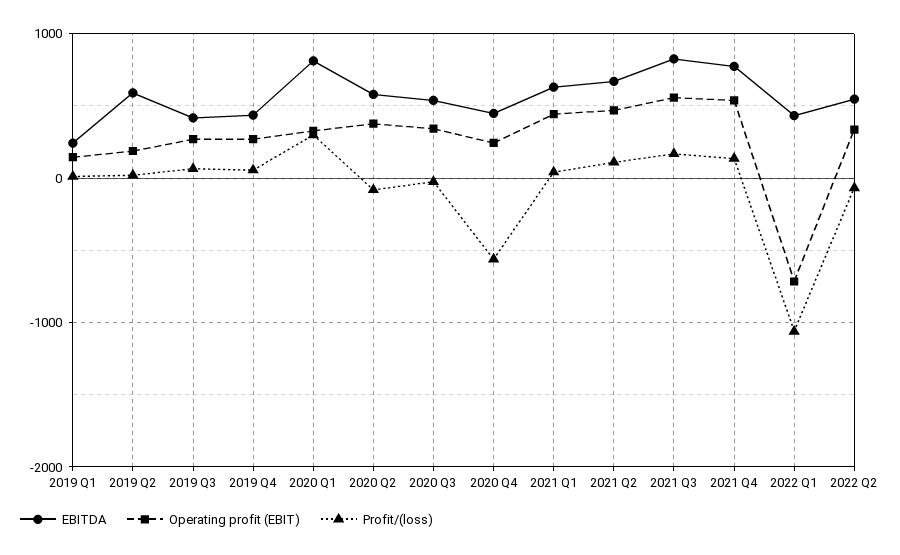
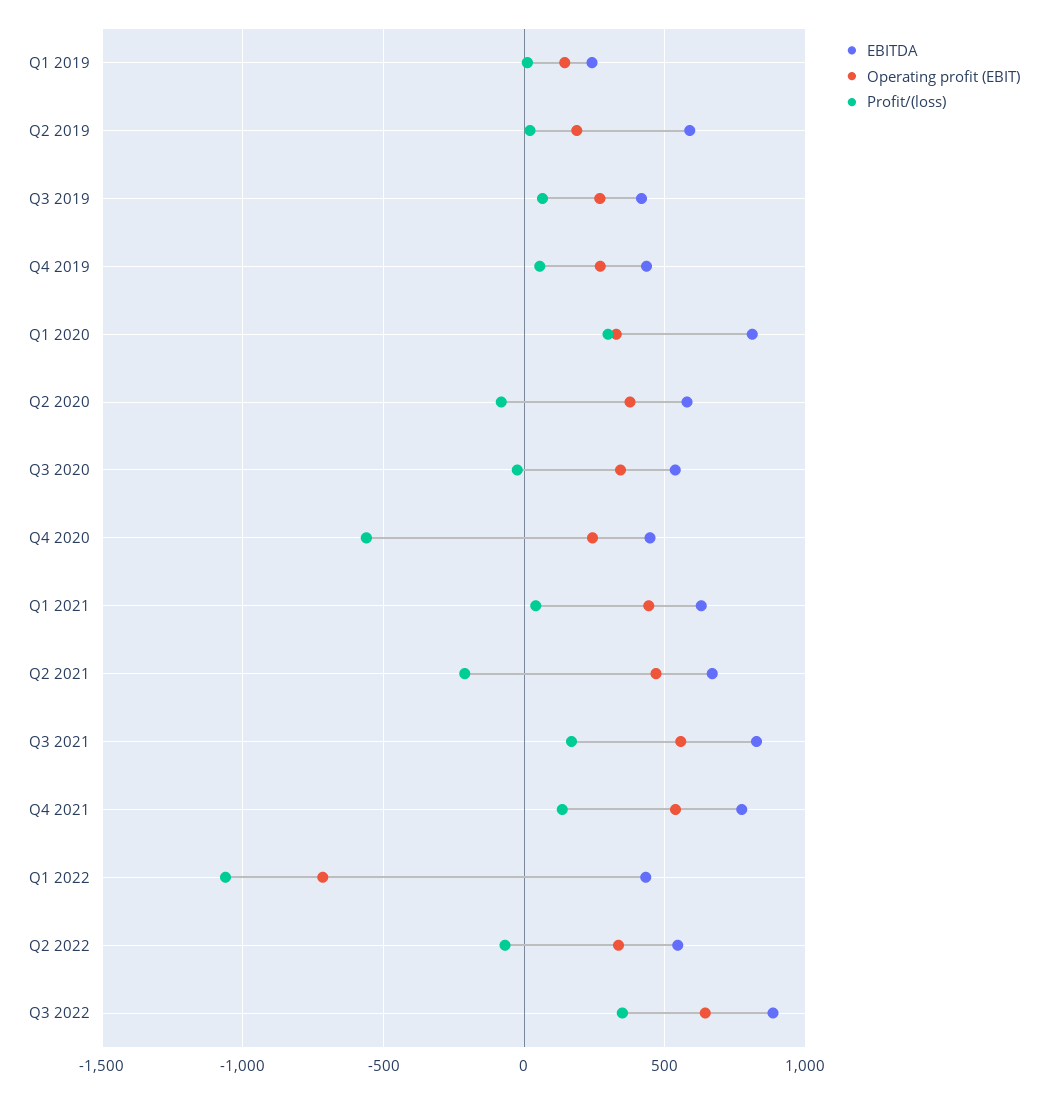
Profit/(loss), 2021 Q2: 100 -> -200
EBITDA, Q3 2022: none -> 900
Operating profit (EBIT), Q3 2022: none -> 650
Profit/(loss), Q3 2022: none -> 350

